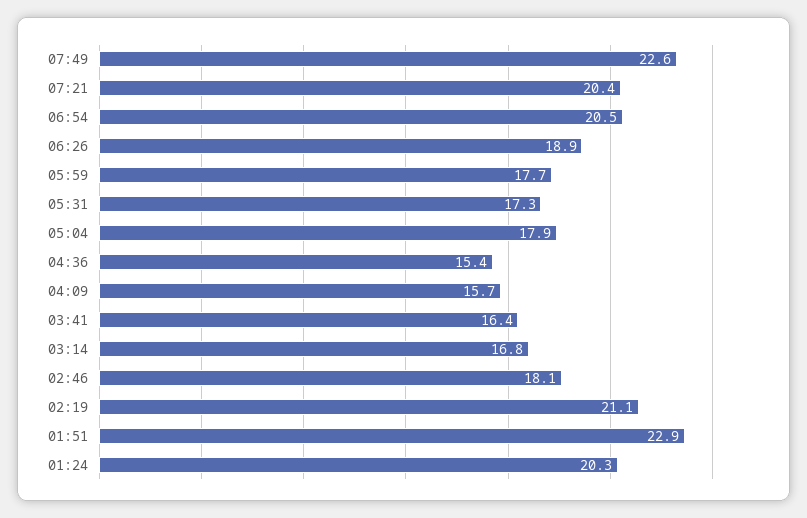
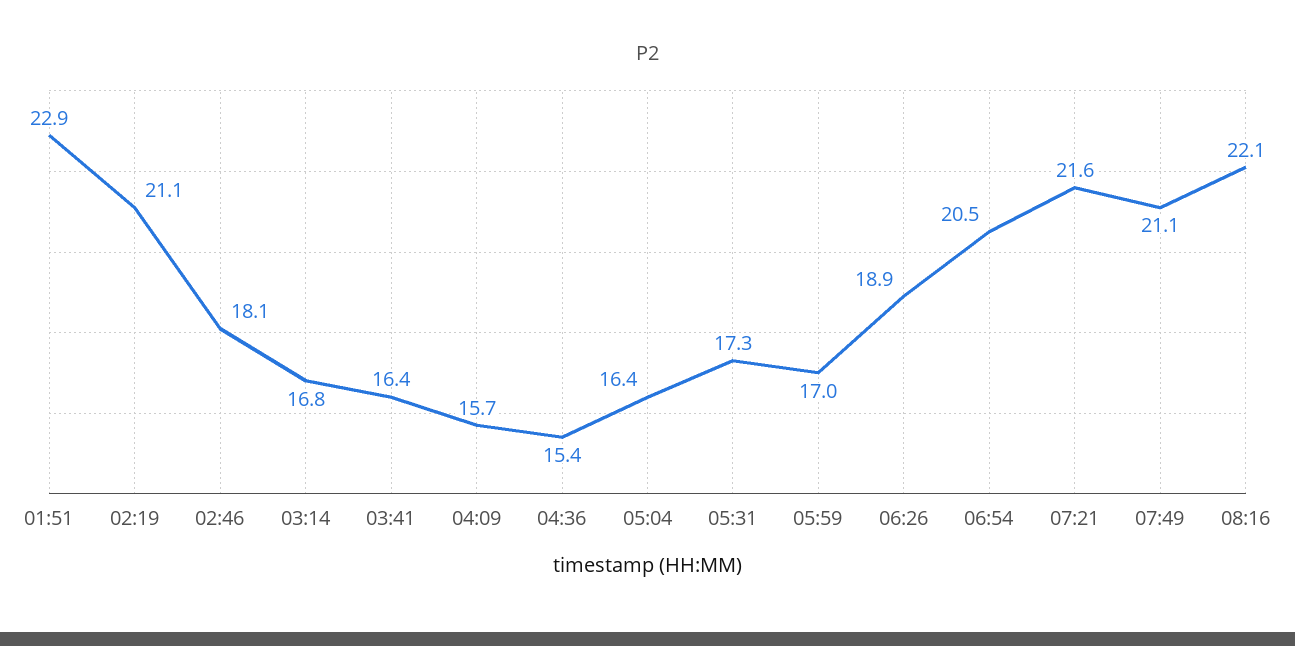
07:49: 22.6 -> 21.1
07:21: 20.4 -> 21.6
05:59: 17.7 -> 17
05:04: 17.9 -> 16.4
01:24: 20.3 -> none
08:16: none -> 22.1

